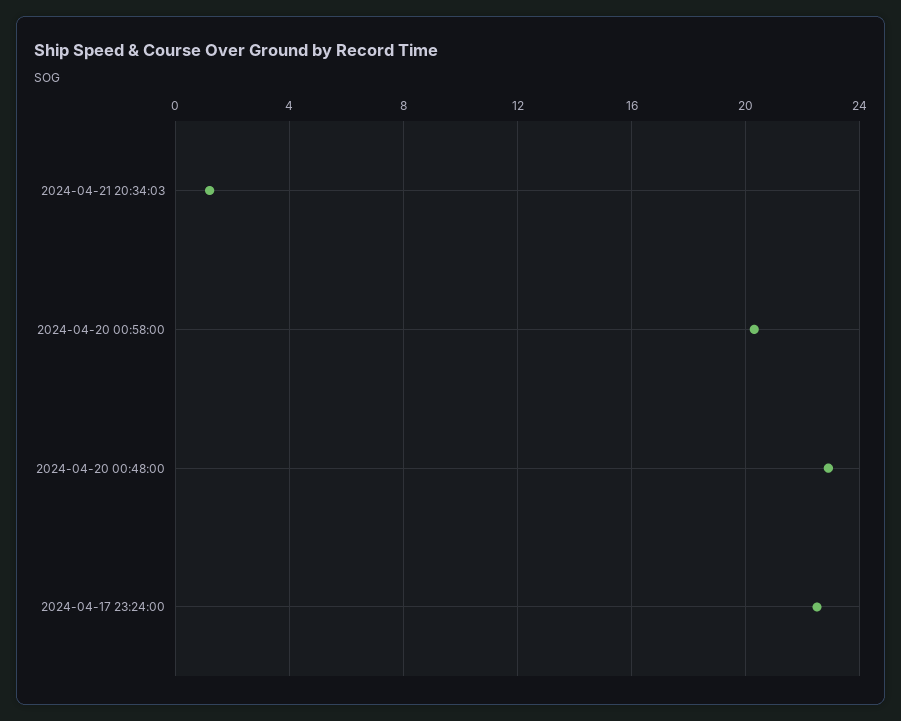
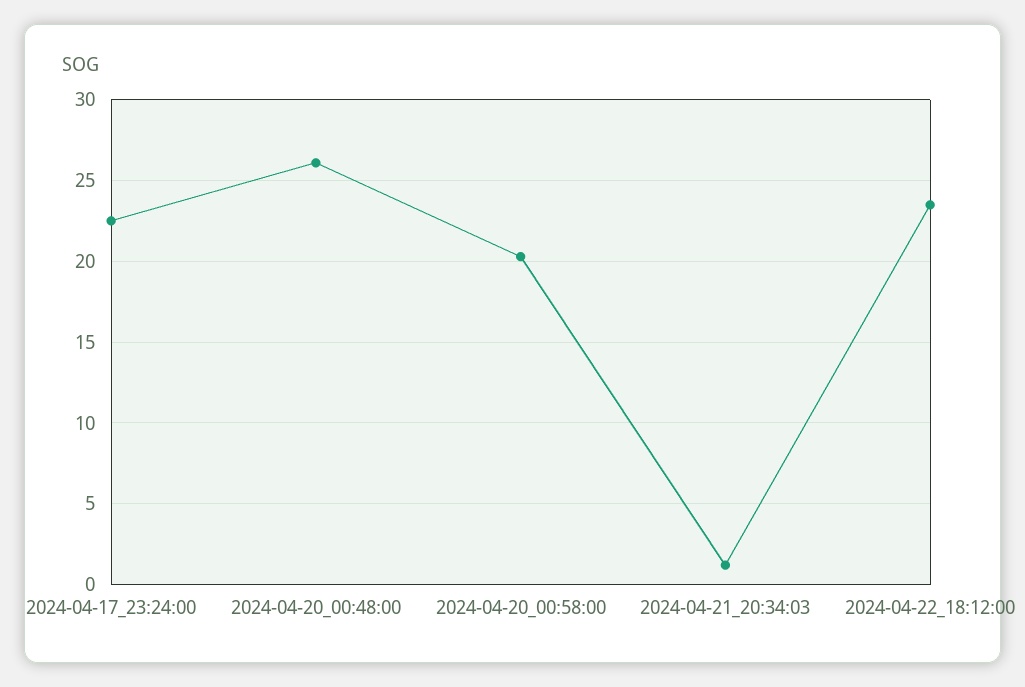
2024-04-20 00:48:00: 23 -> 26
2024-04-22_18:12:00: none -> 23.5

